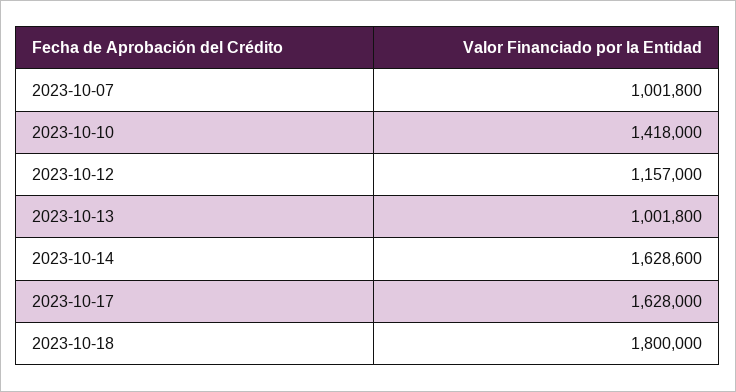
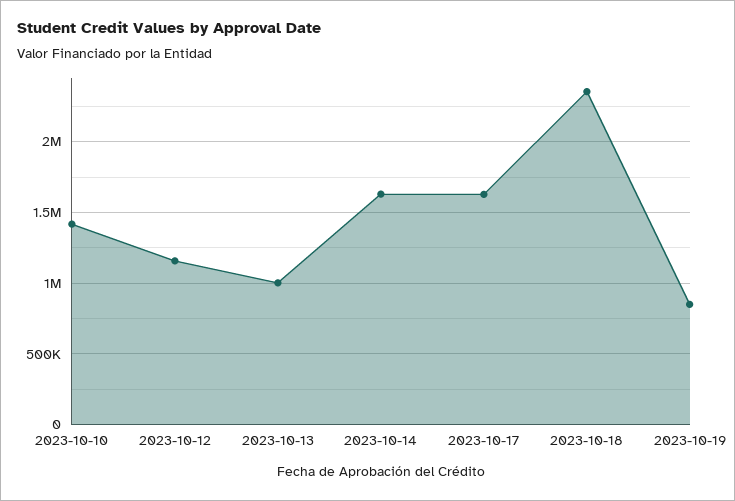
2023-10-07: 1001800 -> none
2023-10-18: 1800000 -> 2350000
2023-10-19: none -> 850000

